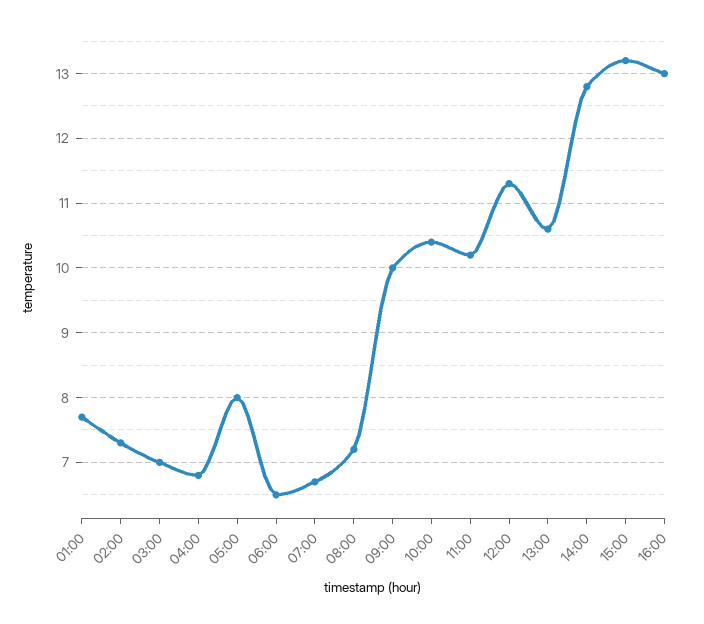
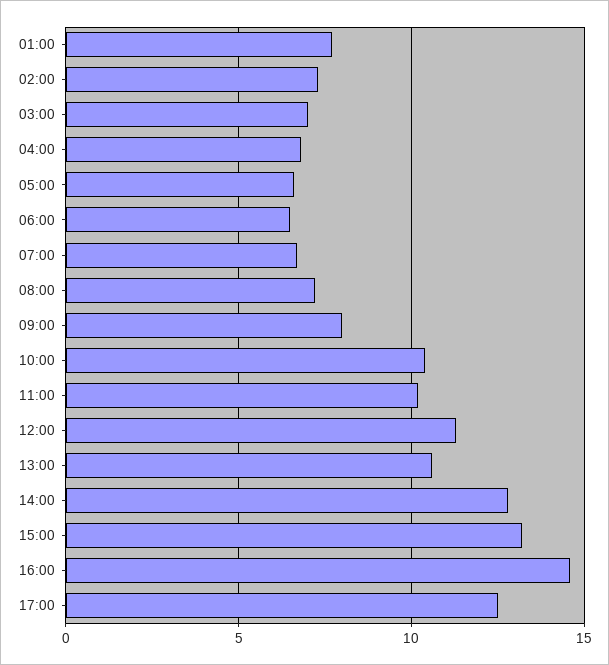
05:00: 8 -> 6.5
09:00: 10 -> 8
16:00: 13 -> 14.5
17:00: none -> 12.5

